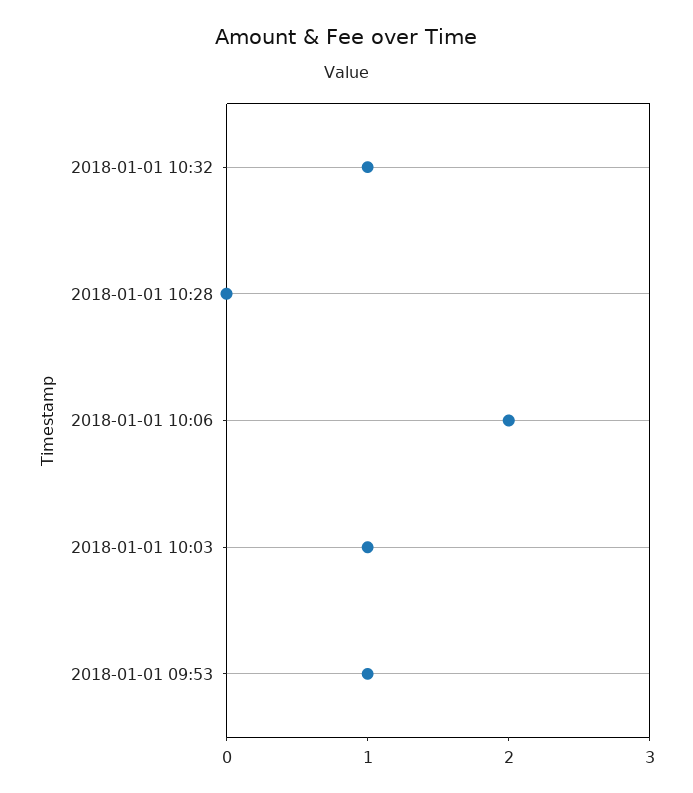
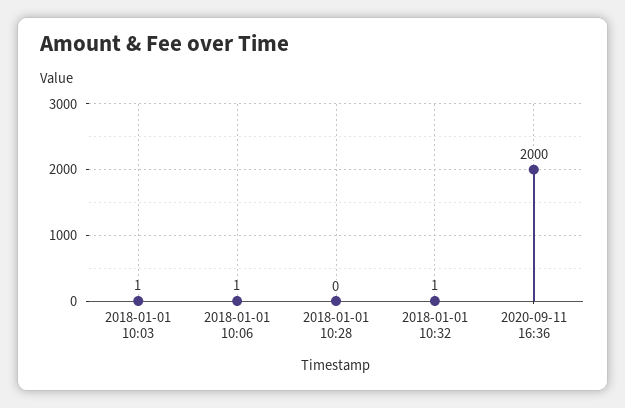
2018-01-01 10:06: 2 -> 1
2018-01-01 09:53: 1 -> none
2020-09-11 16:36: none -> 2000

